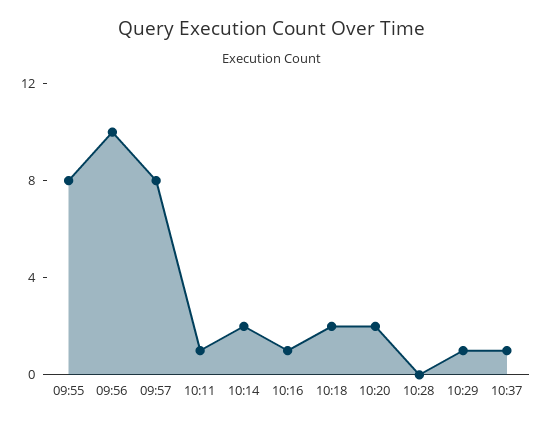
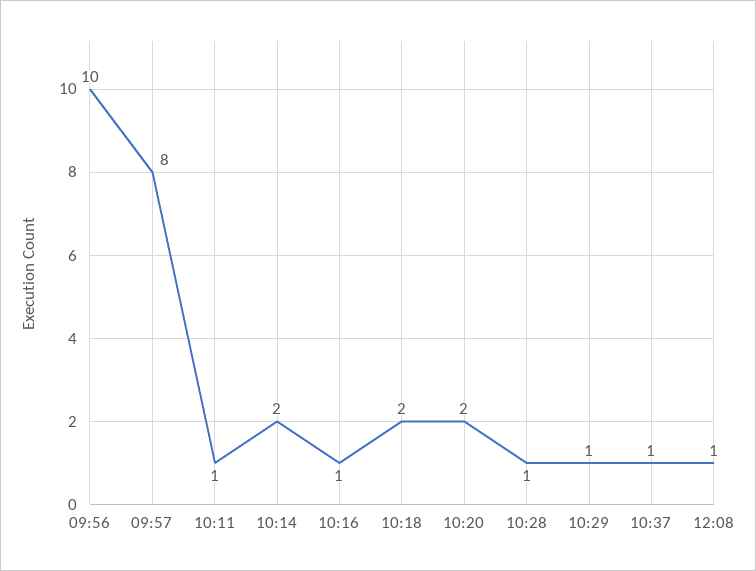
09:55: 8 -> none
10:28: 0 -> 1
12:08: none -> 1

